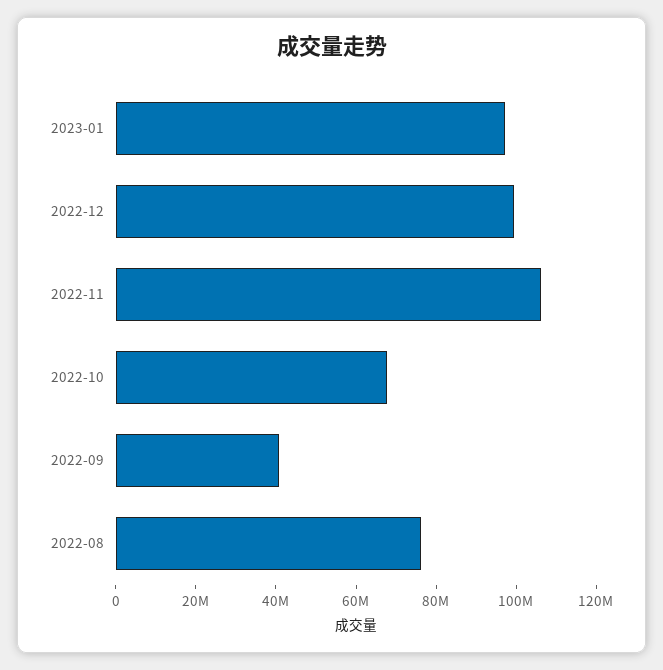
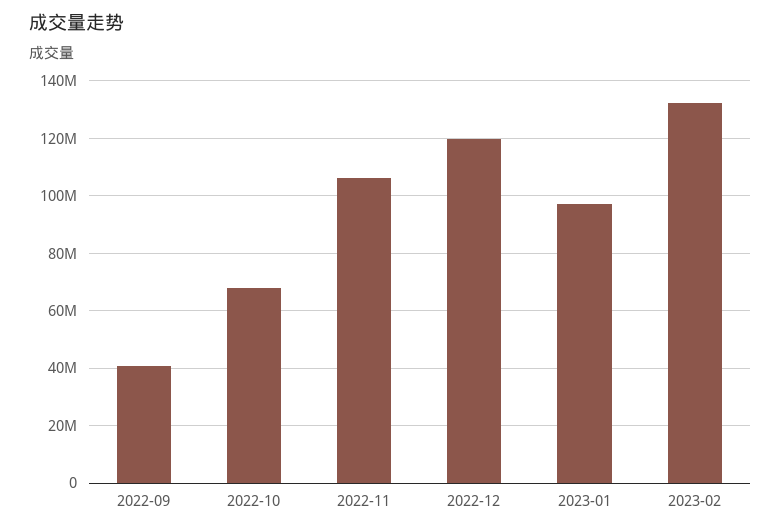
2022-12: 100000000 -> 120000000
2022-08: 75000000 -> none
2023-02: none -> 132500000

